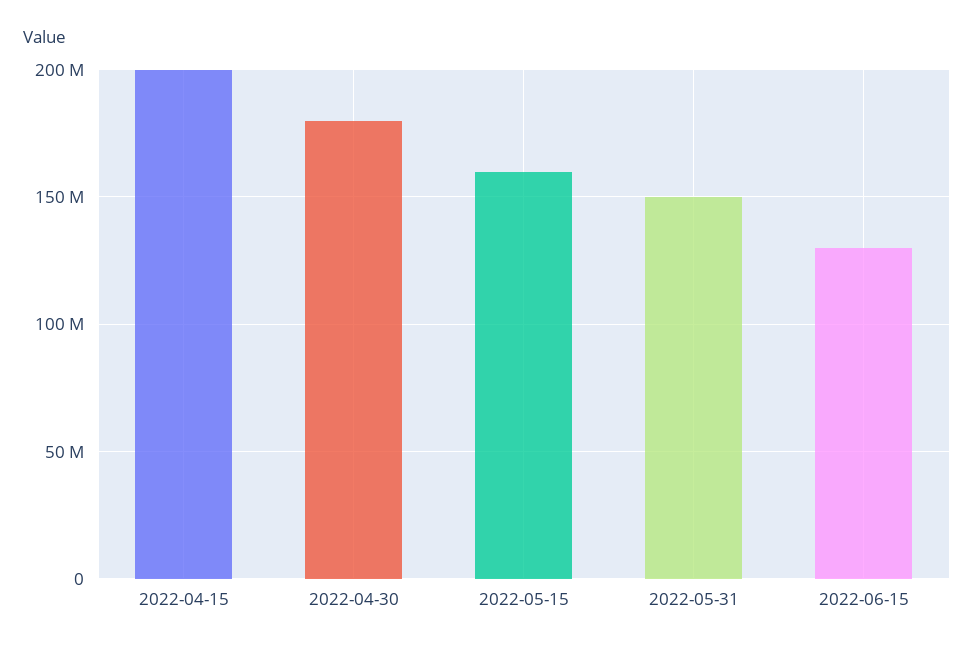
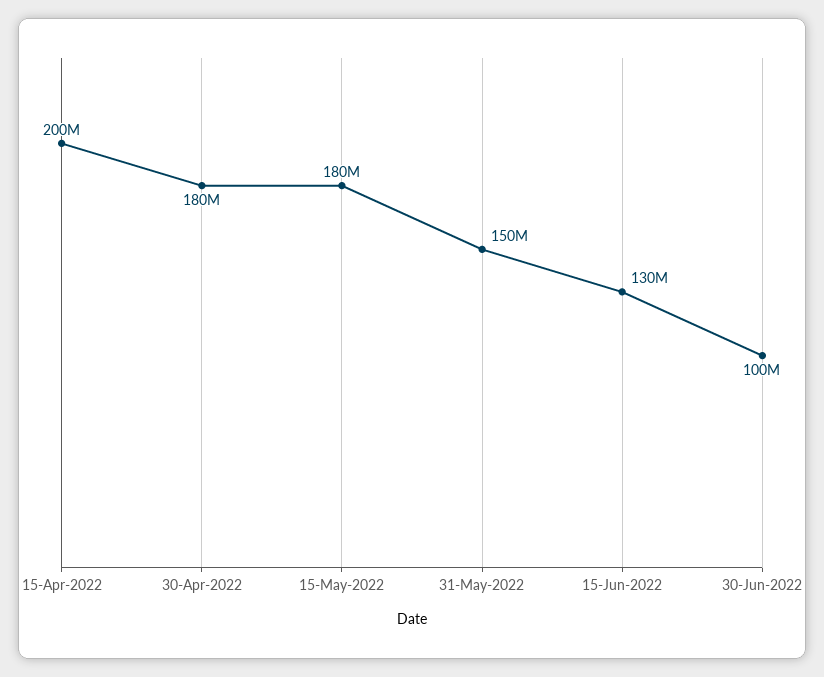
2022-05-15: 160000000 -> 180000000
30-Jun-2022: none -> 100000000

